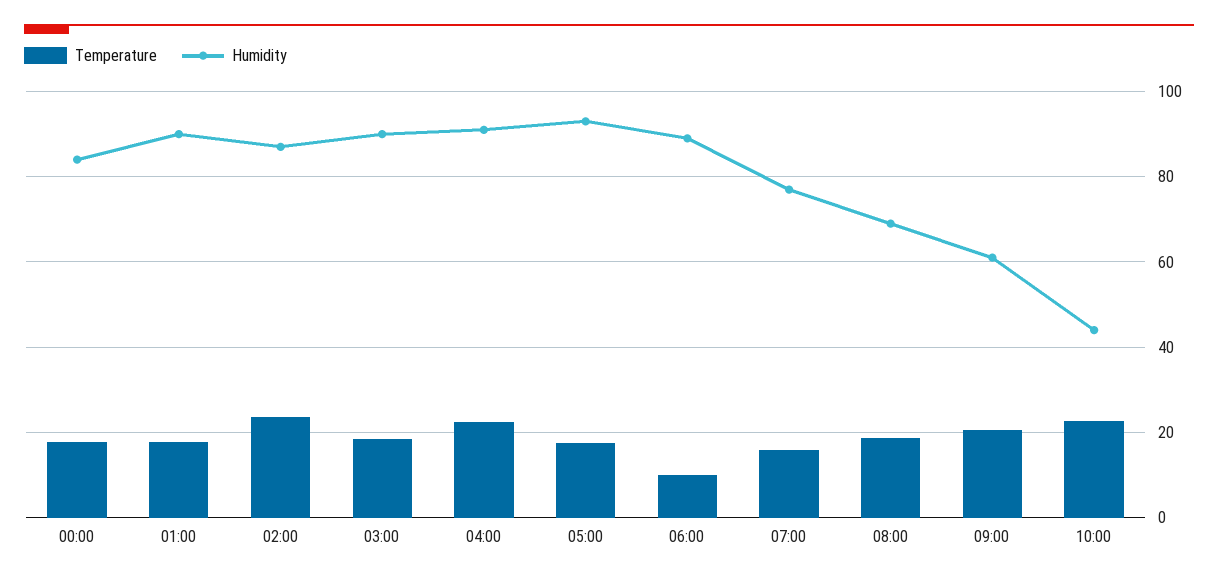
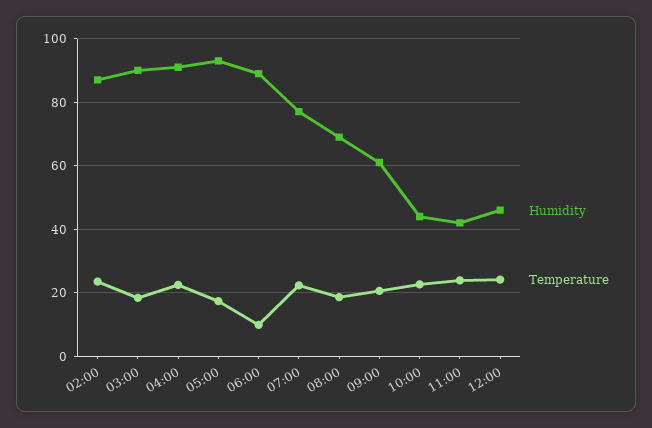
Temperature, 00:00: 18 -> none
Humidity, 00:00: 84 -> none
Temperature, 01:00: 18 -> none
Humidity, 01:00: 90 -> none
Temperature, 07:00: 16 -> 22
Humidity, 11:00: none -> 42
Temperature, 11:00: none -> 24
Humidity, 12:00: none -> 46
Temperature, 12:00: none -> 24

